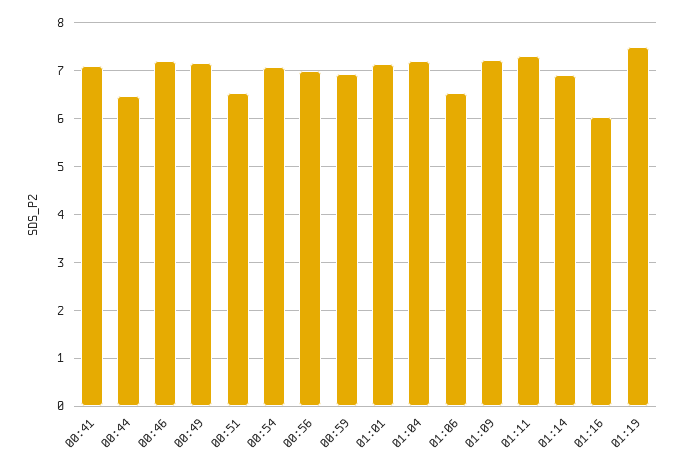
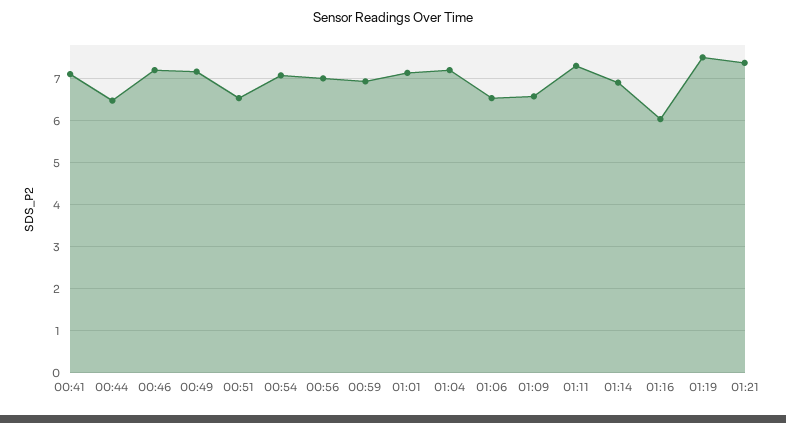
01:09: 7.2 -> 6.6
01:21: none -> 7.4

